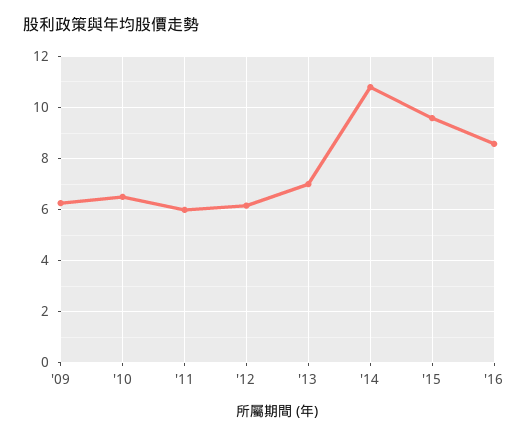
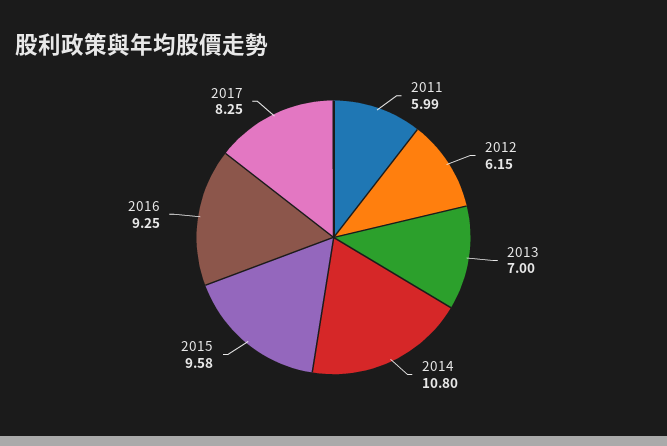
'09: 6.25 -> none
'10: 6.5 -> none
'16: 8.5 -> 9.25
2017: none -> 8.25

